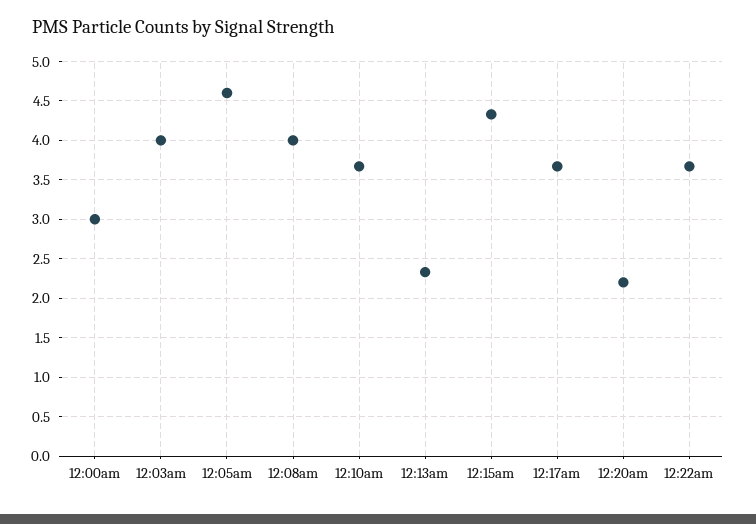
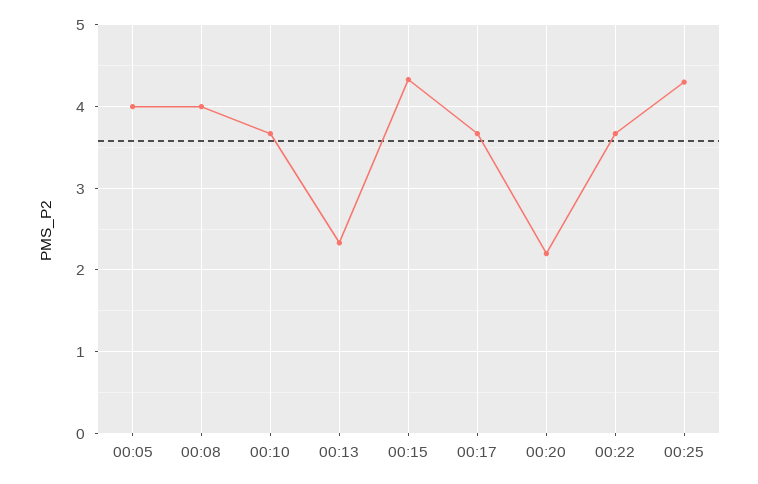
12:00am: 3 -> none
12:03am: 4 -> none
12:05am: 4.6 -> 4
00:25: none -> 4.3

